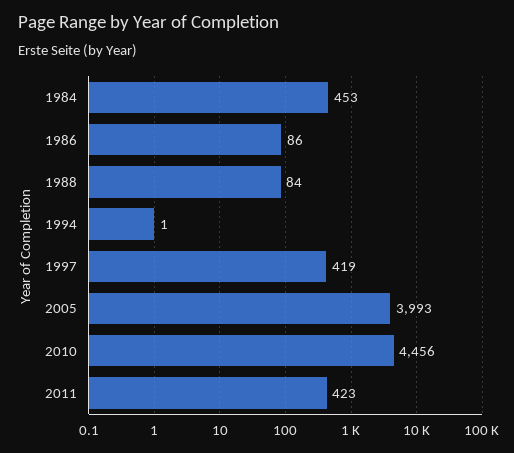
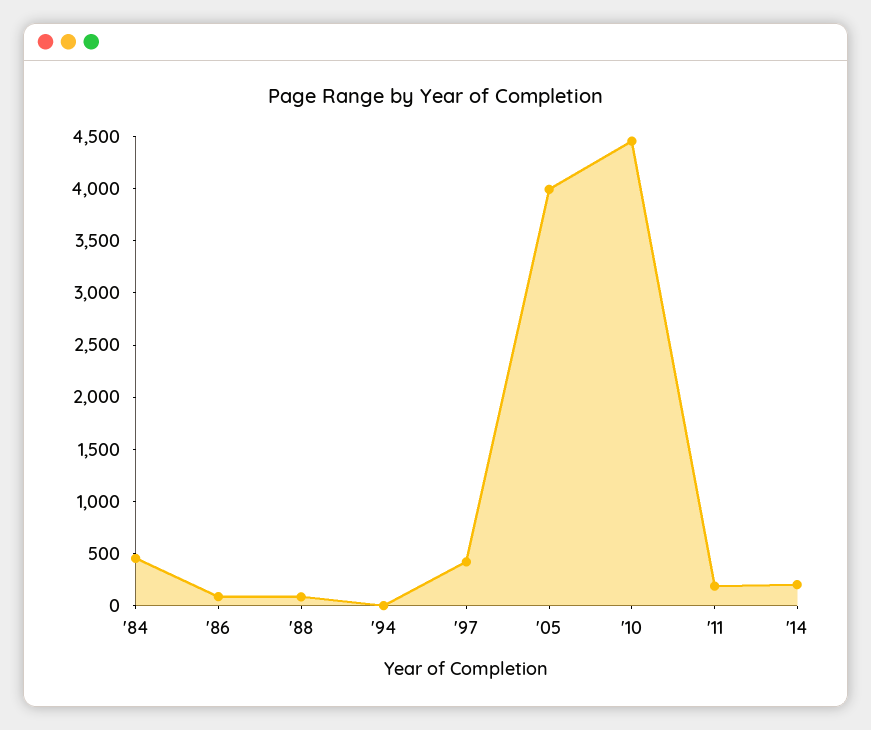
2011: 423 -> 200
'14: none -> 200

